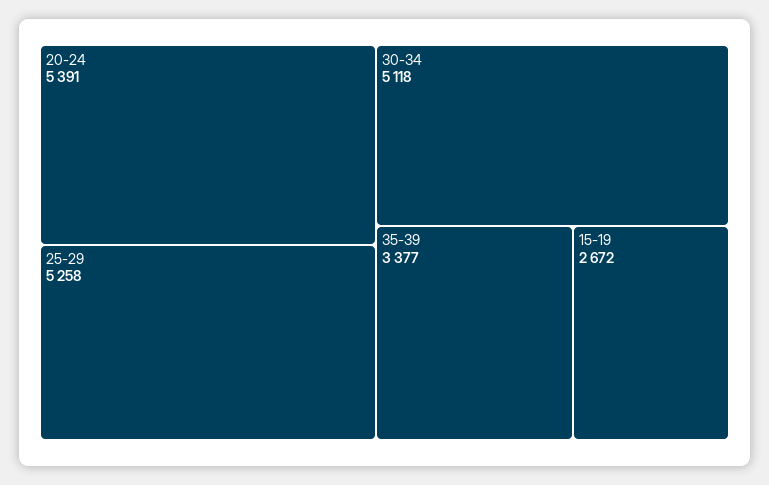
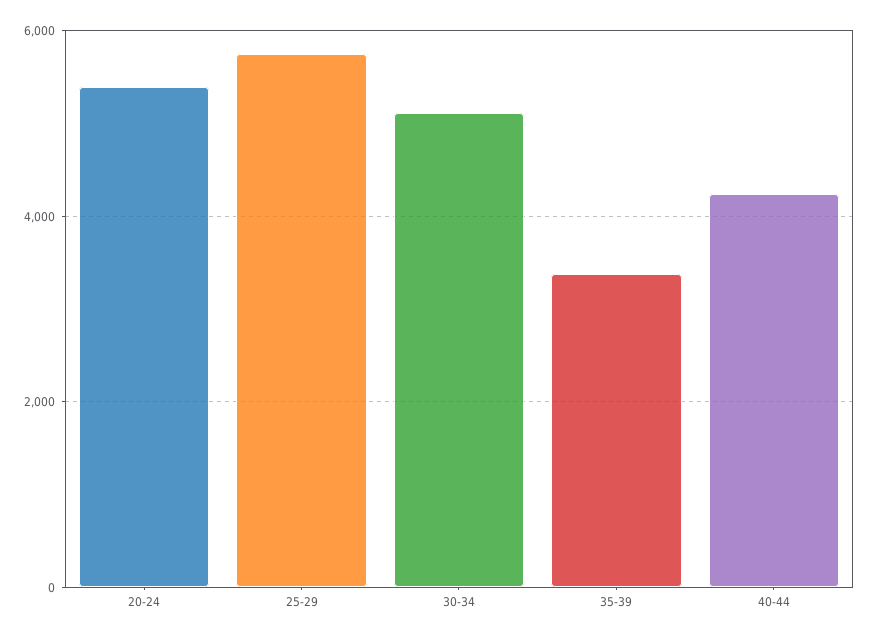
25-29: 5258 -> 5800
15-19: 2672 -> none
40-44: none -> 4200

